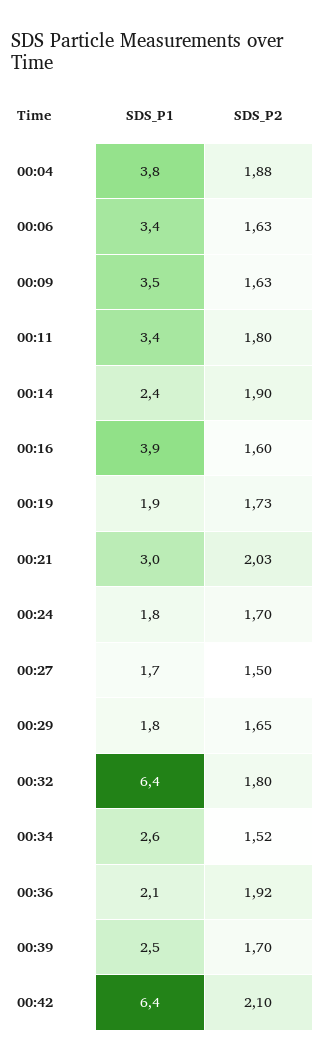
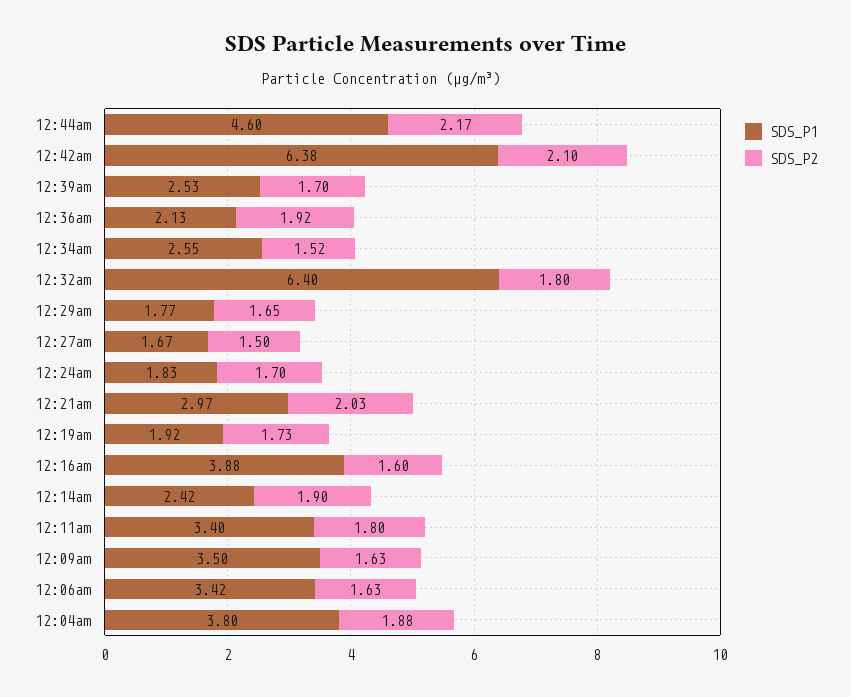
SDS_P1, 12:44am: none -> 4.6
SDS_P2, 12:44am: none -> 2.17

